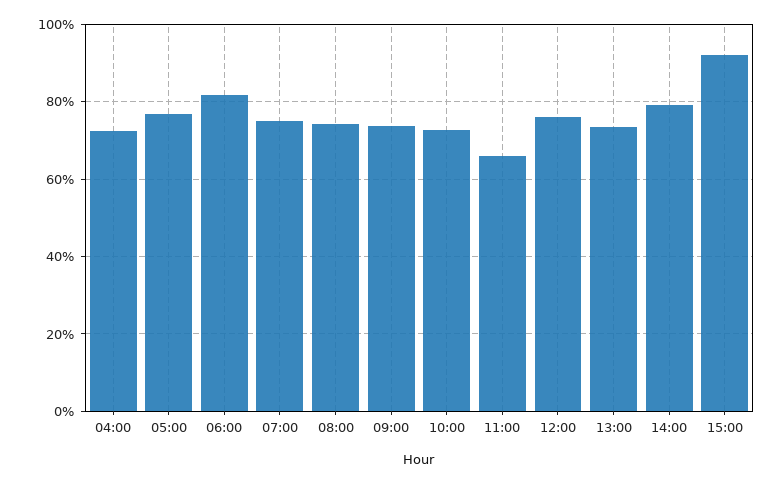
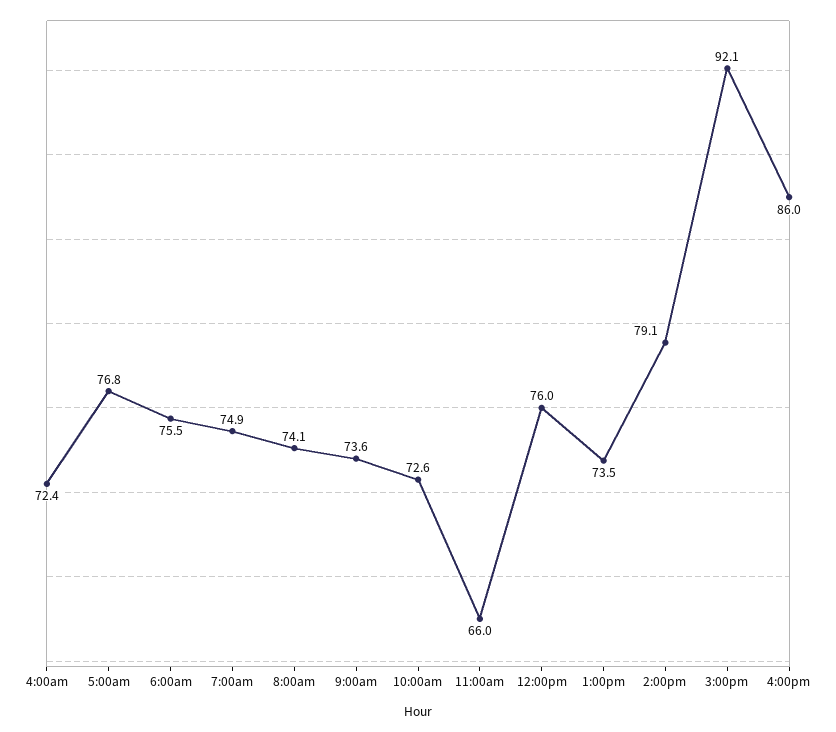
06:00: 82 -> 75.5
4:00pm: none -> 86

